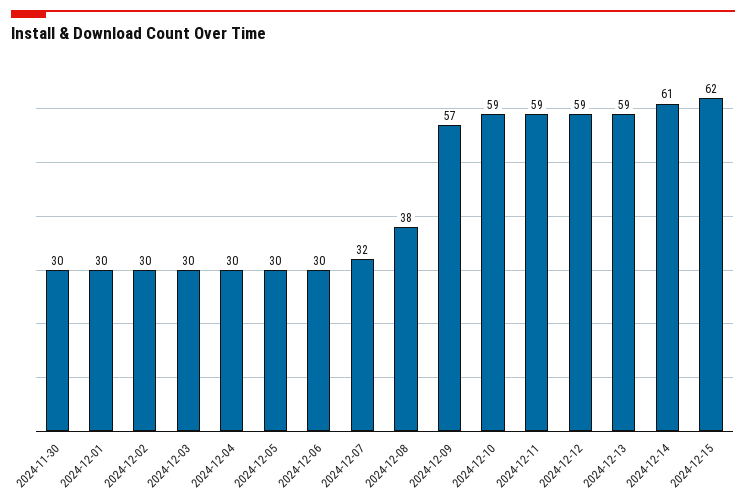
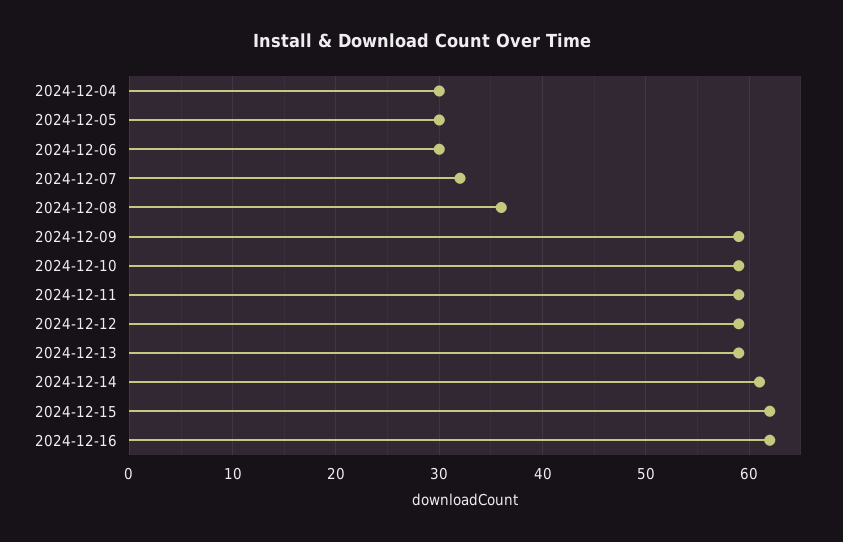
2024-11-30: 30 -> none
2024-12-01: 30 -> none
2024-12-02: 30 -> none
2024-12-03: 30 -> none
2024-12-08: 38 -> 36
2024-12-09: 57 -> 59
2024-12-16: none -> 62

